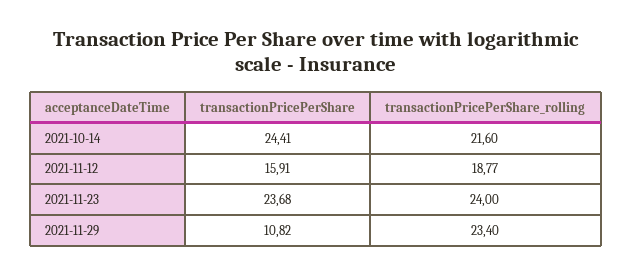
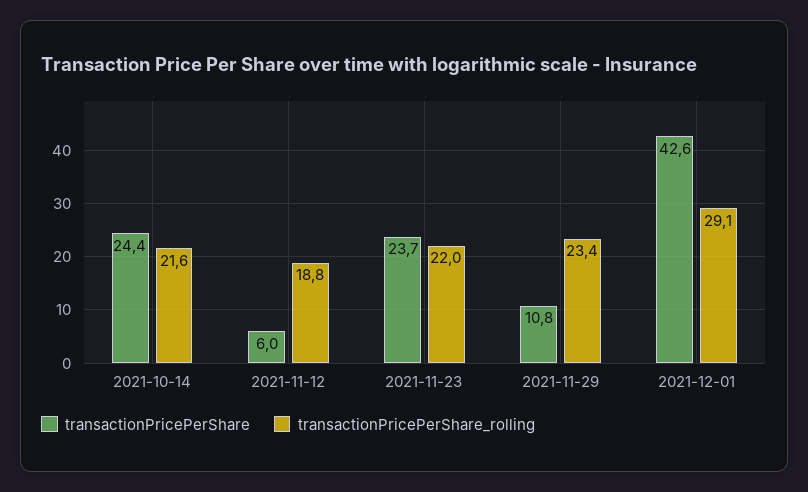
transactionPricePerShare, 2021-11-12: 15.91 -> 6
transactionPricePerShare_rolling, 2021-11-23: 24 -> 22
transactionPricePerShare, 2021-12-01: none -> 42.6
transactionPricePerShare_rolling, 2021-12-01: none -> 29.1

